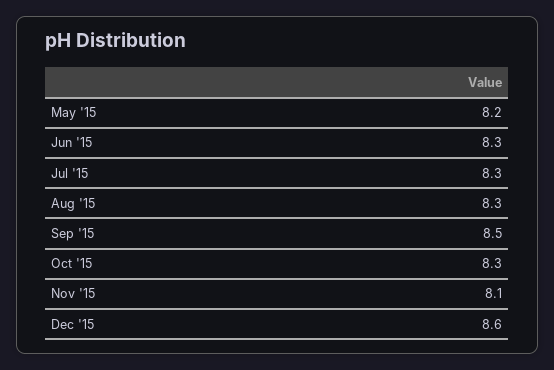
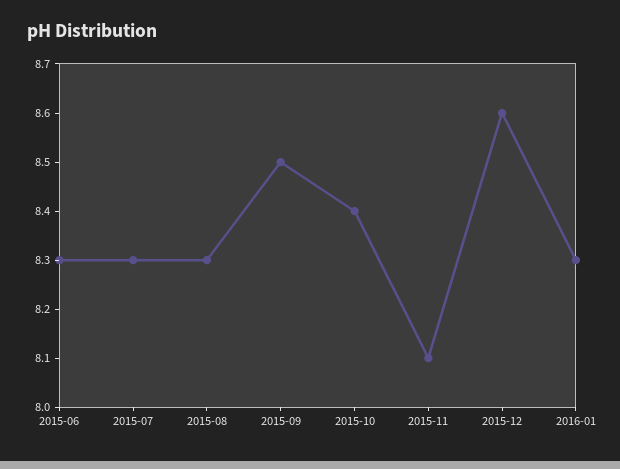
May '15: 8.2 -> none
Oct '15: 8.3 -> 8.4
2016-01: none -> 8.3

